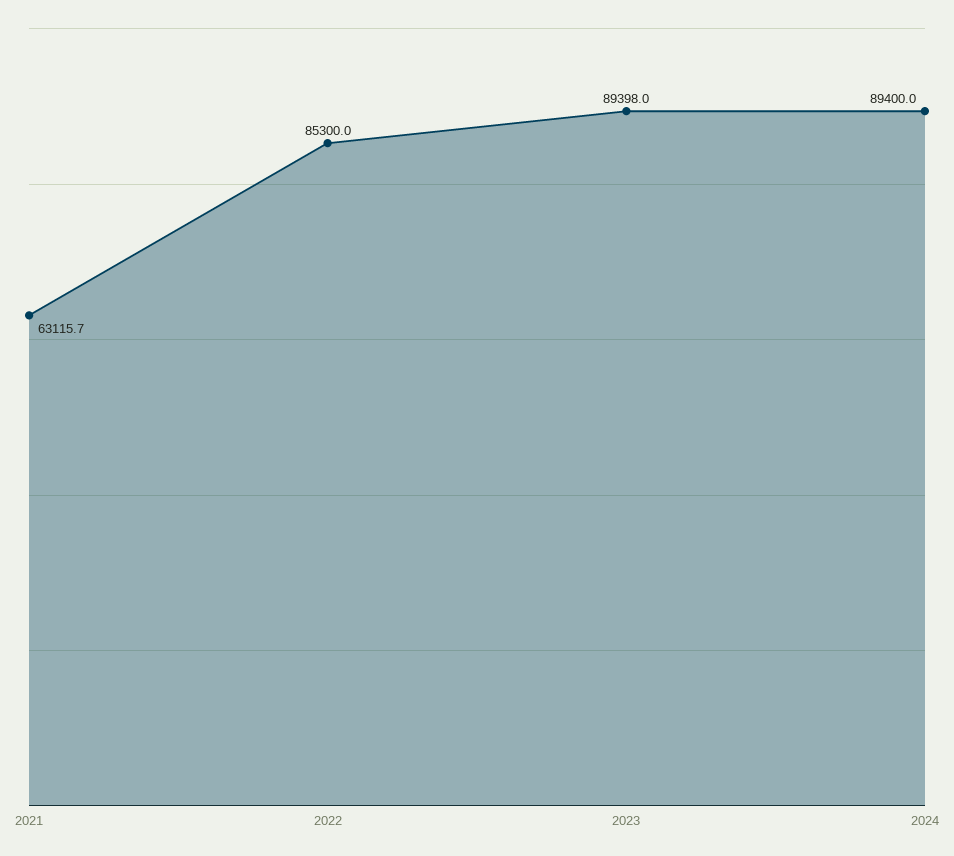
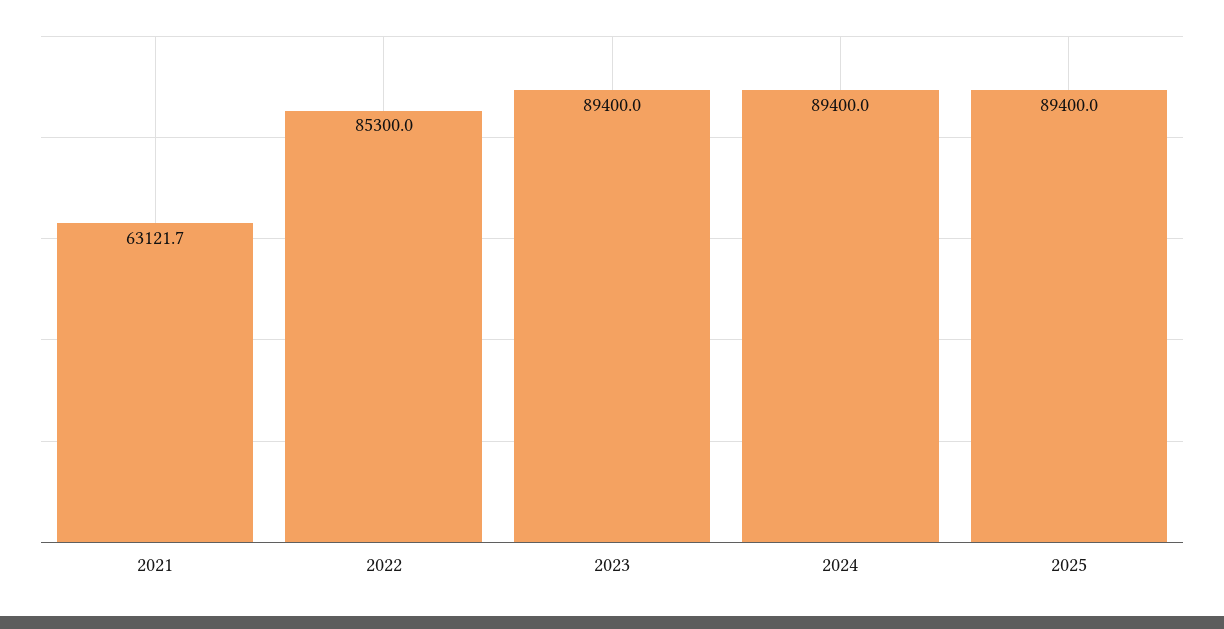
2021: 63115.7 -> 63121.7
2023: 89398 -> 89400
2025: none -> 89400

